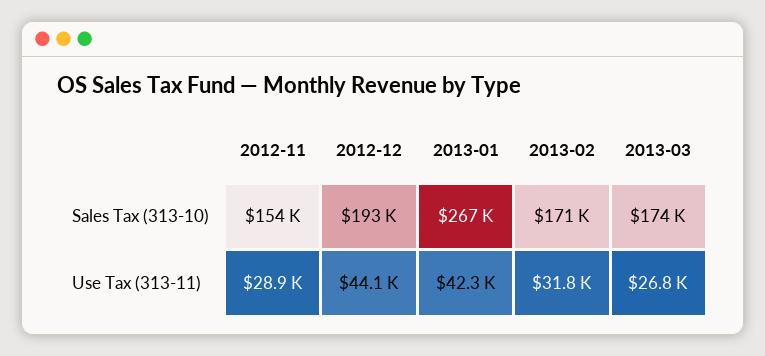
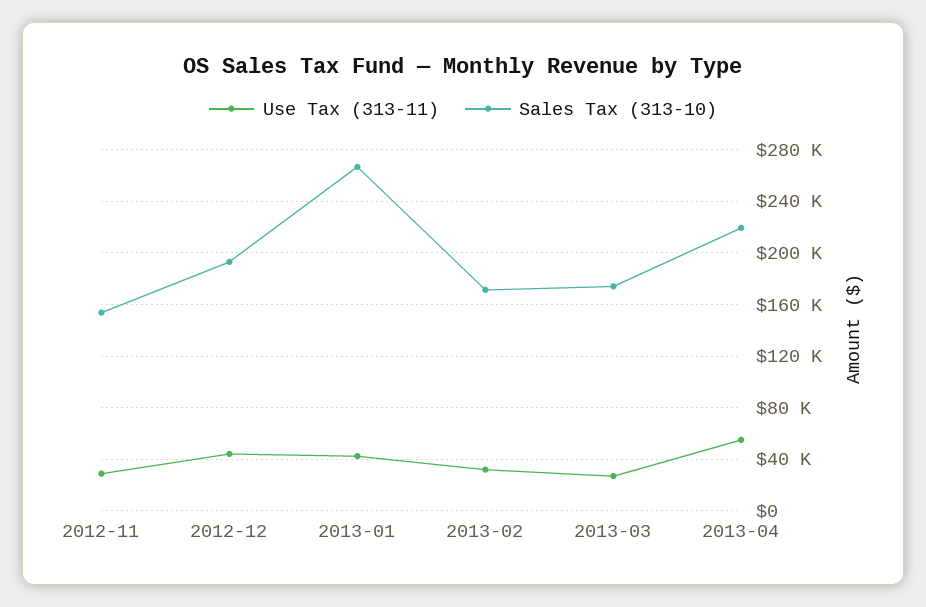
Use Tax (313-11), 2013-04: none -> 55000
Sales Tax (313-10), 2013-04: none -> 220000

